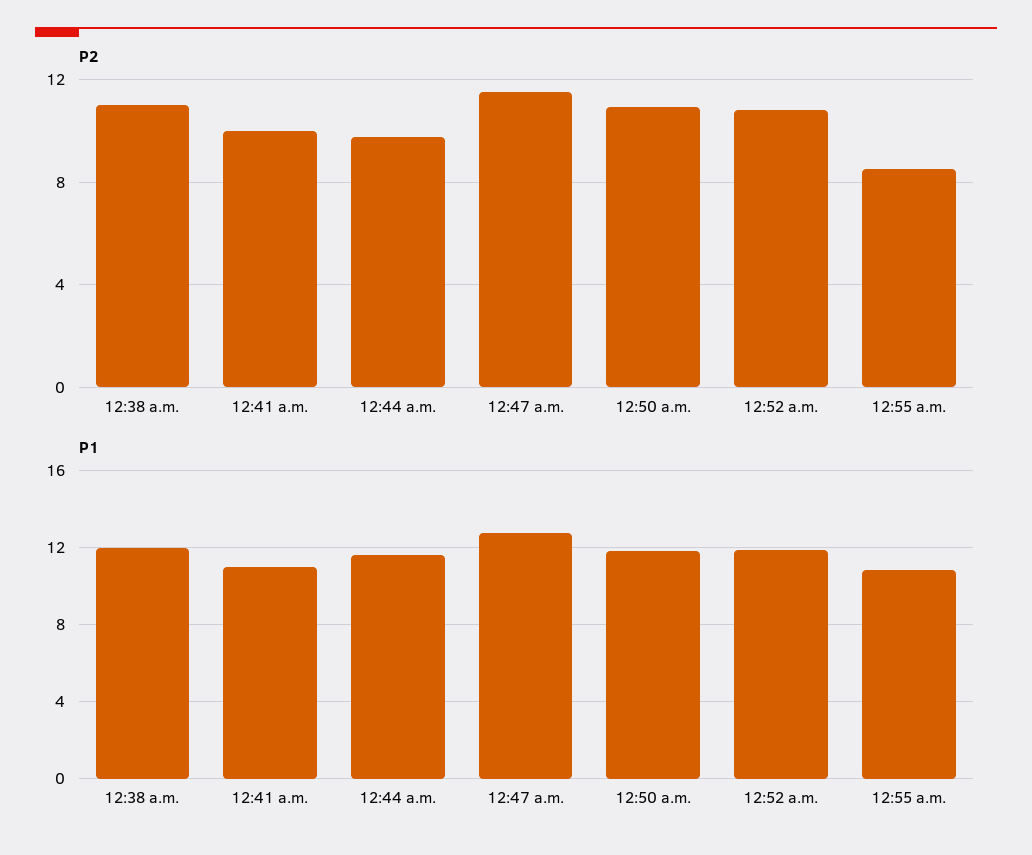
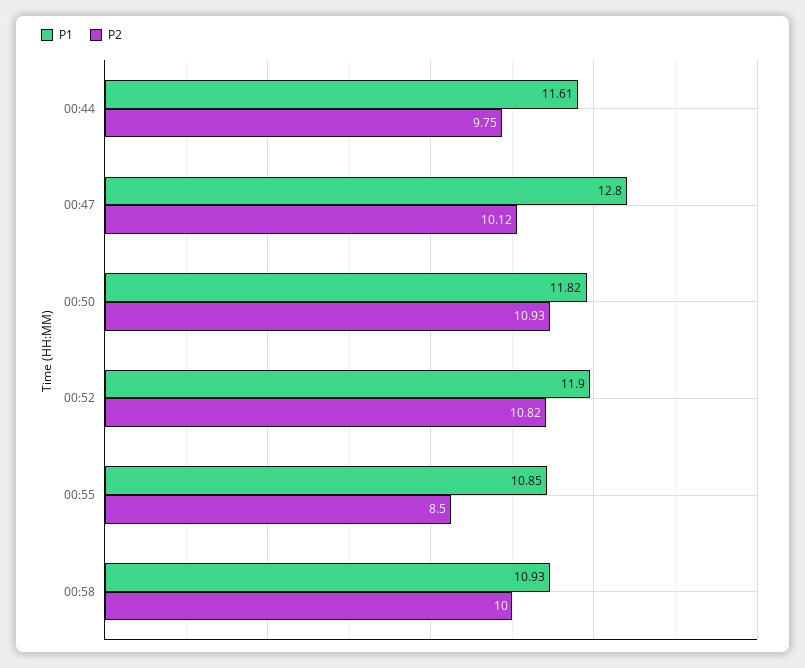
P2, 12:38 a.m.: 11 -> none
P2, 12:41 a.m.: 10 -> none
P2, 12:47 a.m.: 11.5 -> 10.12
P1, 12:38 a.m.: 12 -> none
P1, 12:41 a.m.: 11 -> none
P1, 00:58: none -> 10.93
P2, 00:58: none -> 10

